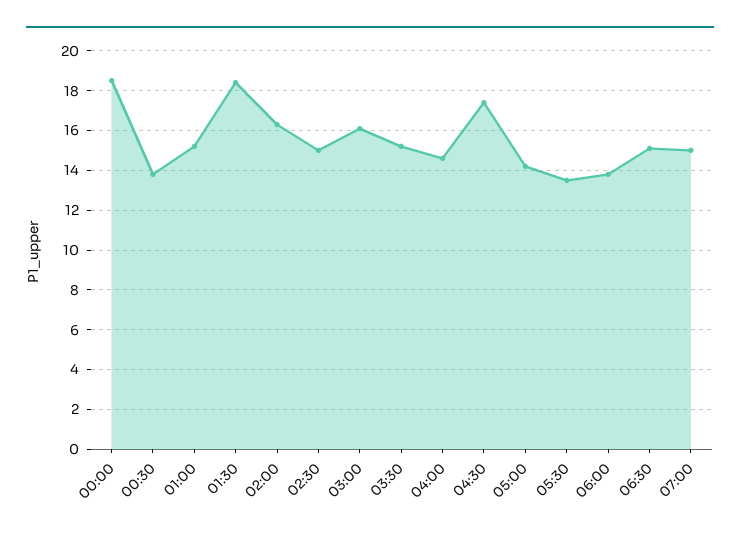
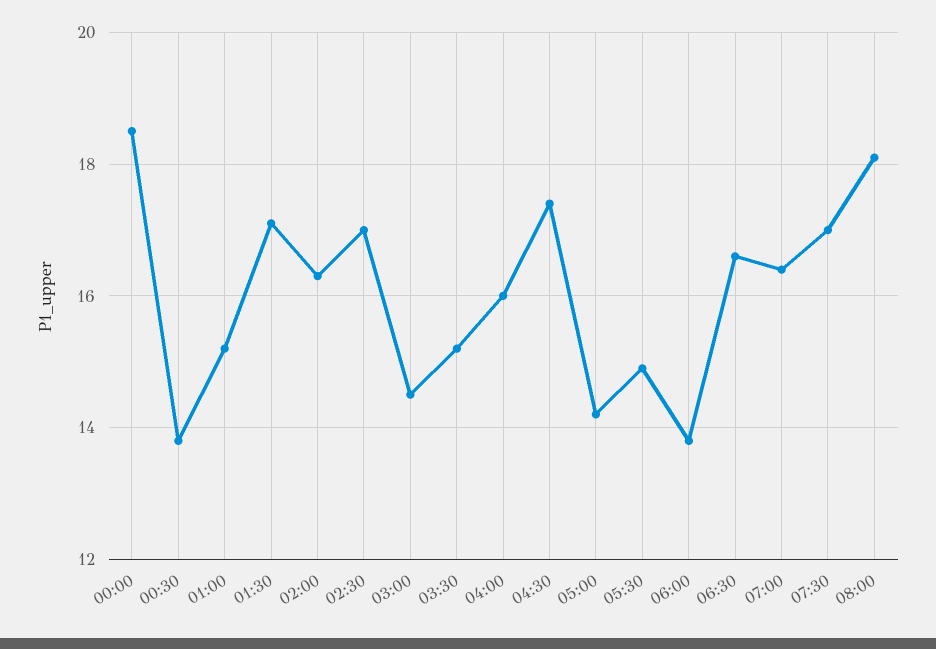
01:30: 18.5 -> 17
02:30: 15 -> 17
03:00: 16 -> 14.5
04:00: 14.5 -> 16
05:30: 13.5 -> 15
06:30: 15 -> 16.5
07:00: 15 -> 16.5
07:30: none -> 17
08:00: none -> 18

